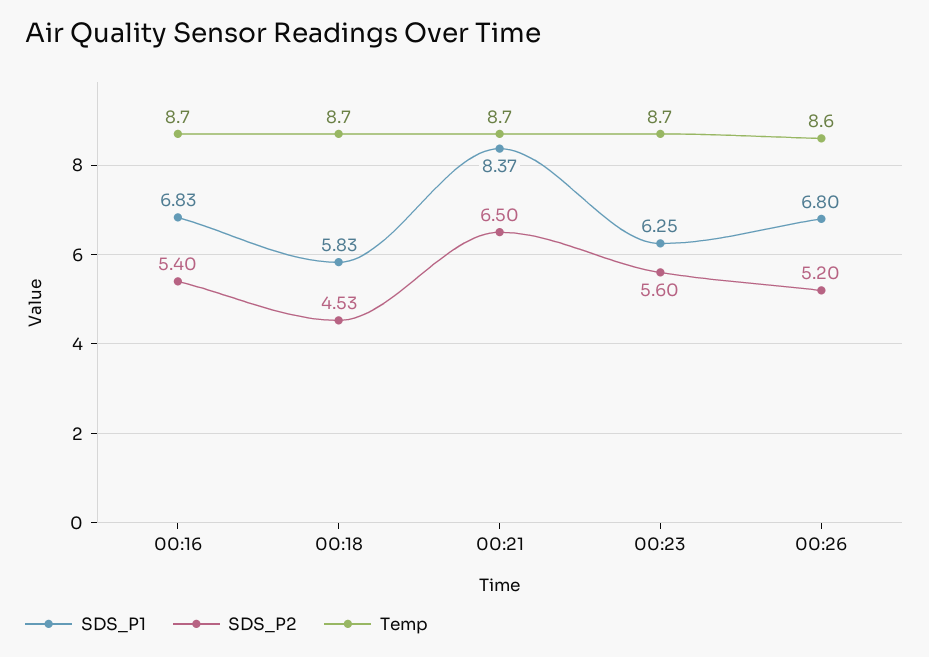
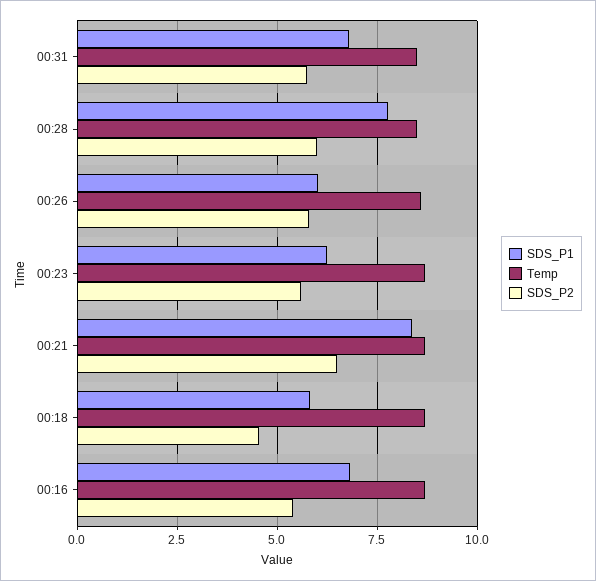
SDS_P1, 00:26: 6.8 -> 6
SDS_P2, 00:26: 5.2 -> 5.75
SDS_P1, 00:31: none -> 6.75
Temp, 00:31: none -> 8.5
SDS_P2, 00:31: none -> 5.75
SDS_P1, 00:28: none -> 7.75
Temp, 00:28: none -> 8.5
SDS_P2, 00:28: none -> 6

